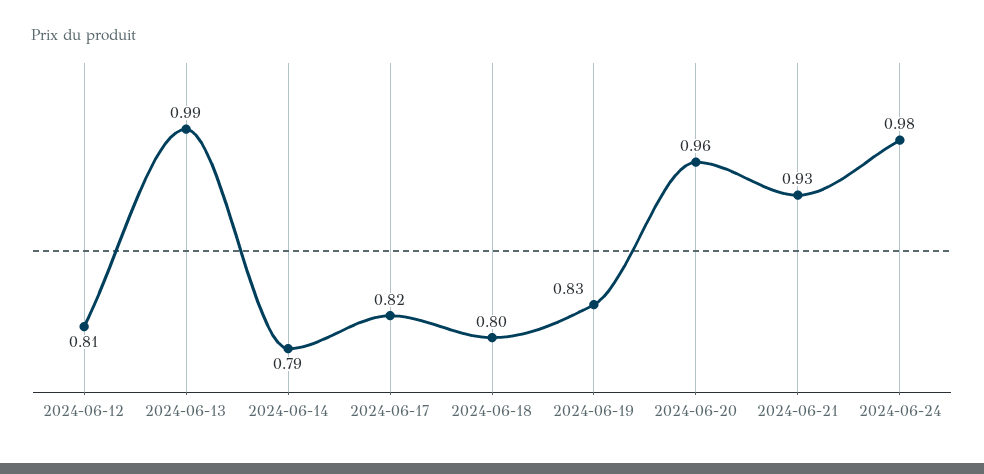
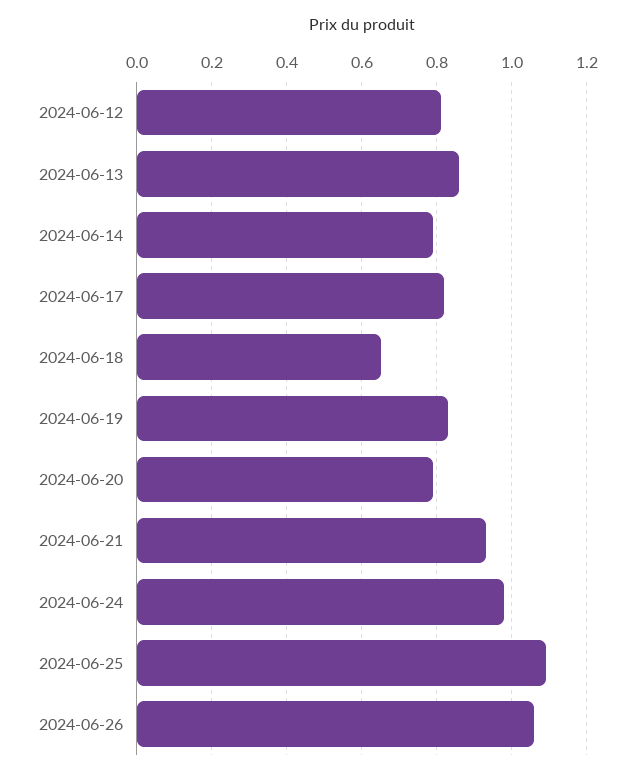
2024-06-13: 0.99 -> 0.85
2024-06-18: 0.8 -> 0.65
2024-06-20: 0.96 -> 0.8
2024-06-25: none -> 1.1
2024-06-26: none -> 1.05

